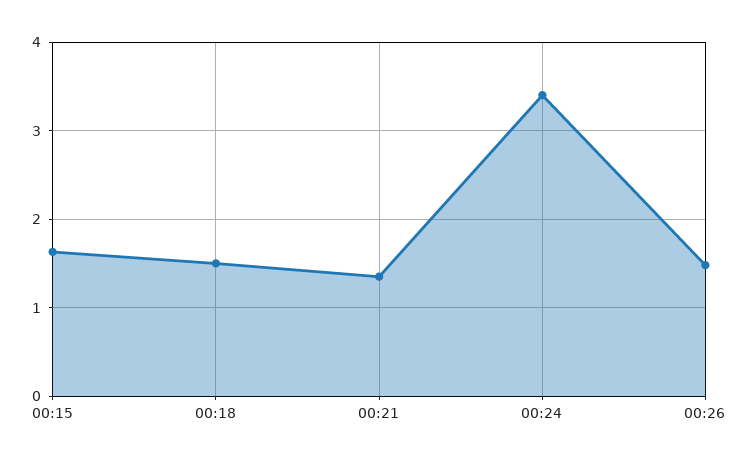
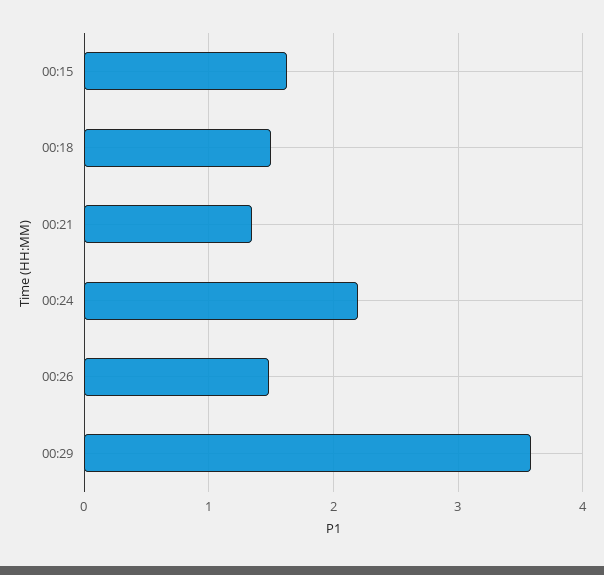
00:24: 3.4 -> 2.2
00:29: none -> 3.6

